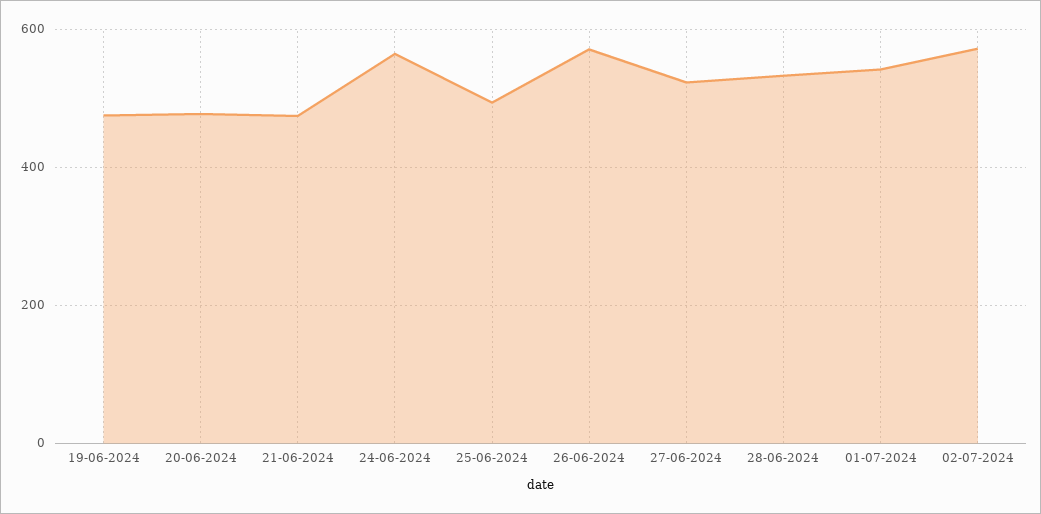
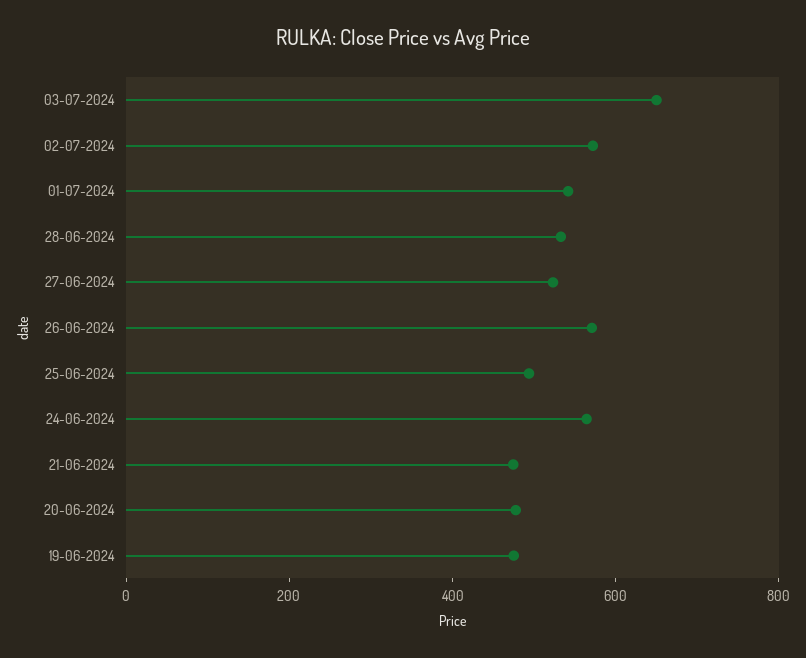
03-07-2024: none -> 650

